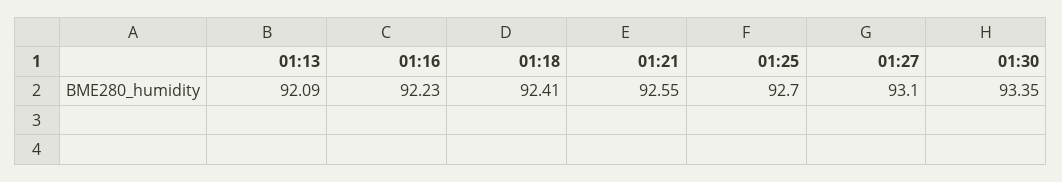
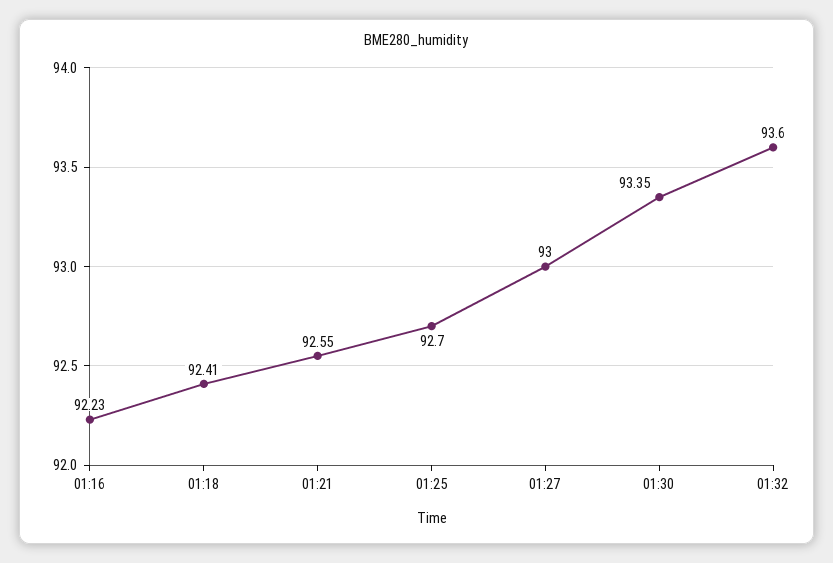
01:13: 92.09 -> none
01:27: 93.1 -> 93
01:32: none -> 93.6

